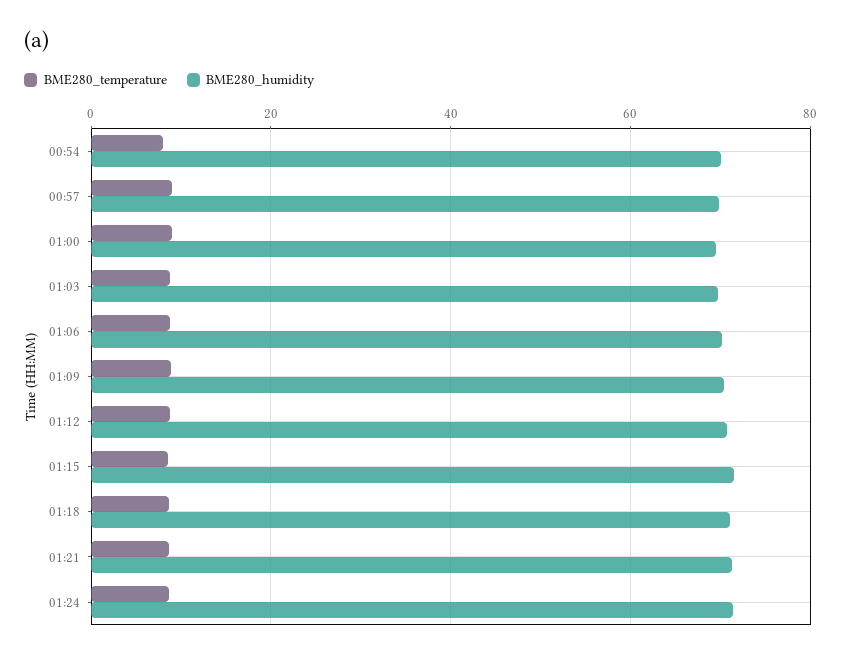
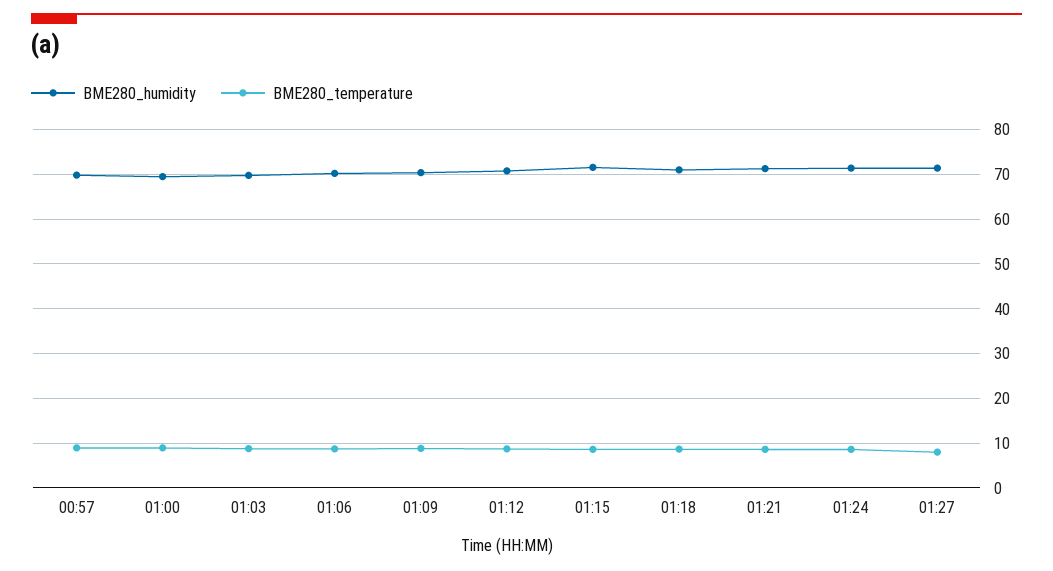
BME280_temperature, 00:54: 8 -> none
BME280_humidity, 00:54: 70 -> none
BME280_humidity, 01:27: none -> 72
BME280_temperature, 01:27: none -> 8

